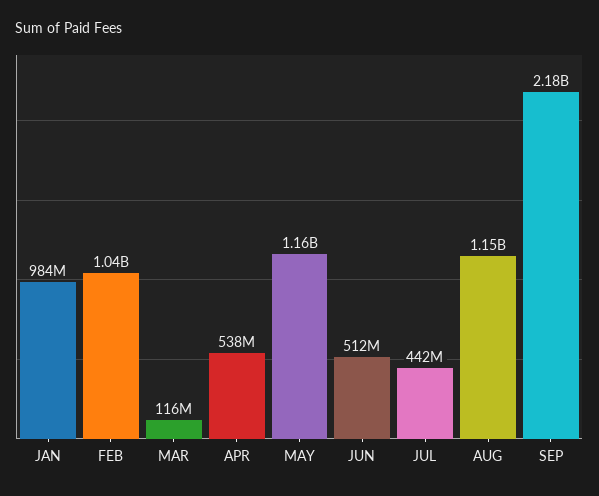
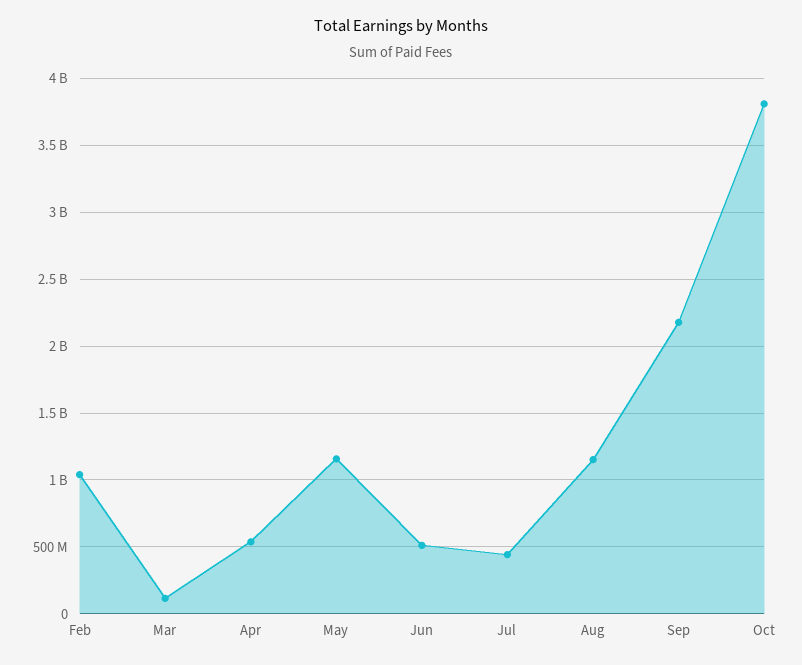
JAN: 984000000 -> none
Oct: none -> 3800000000

